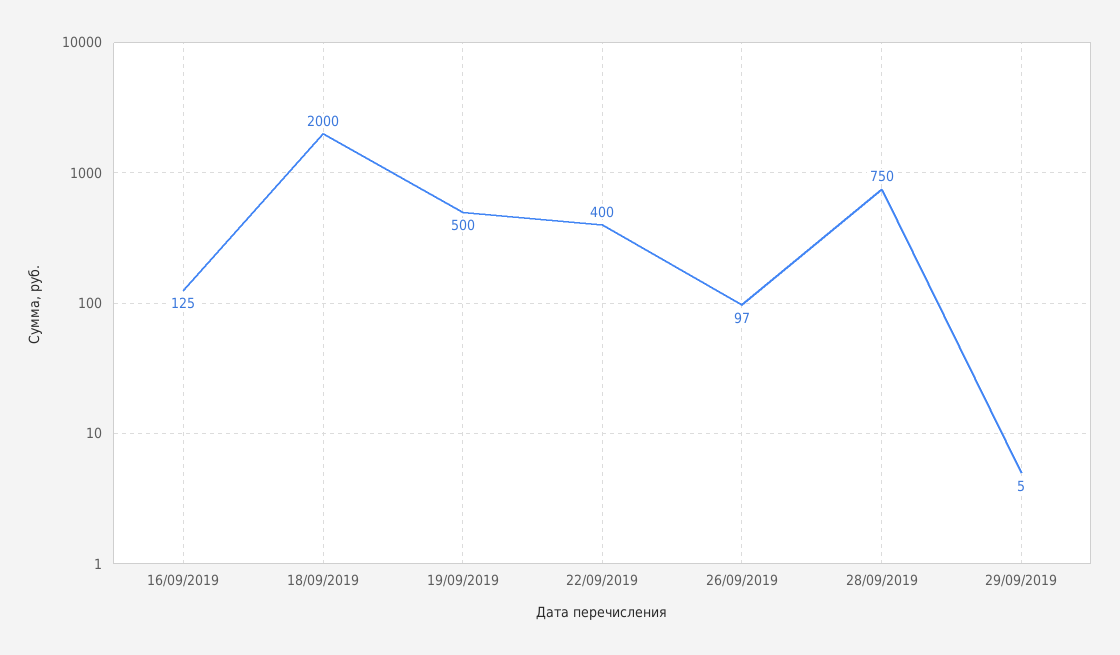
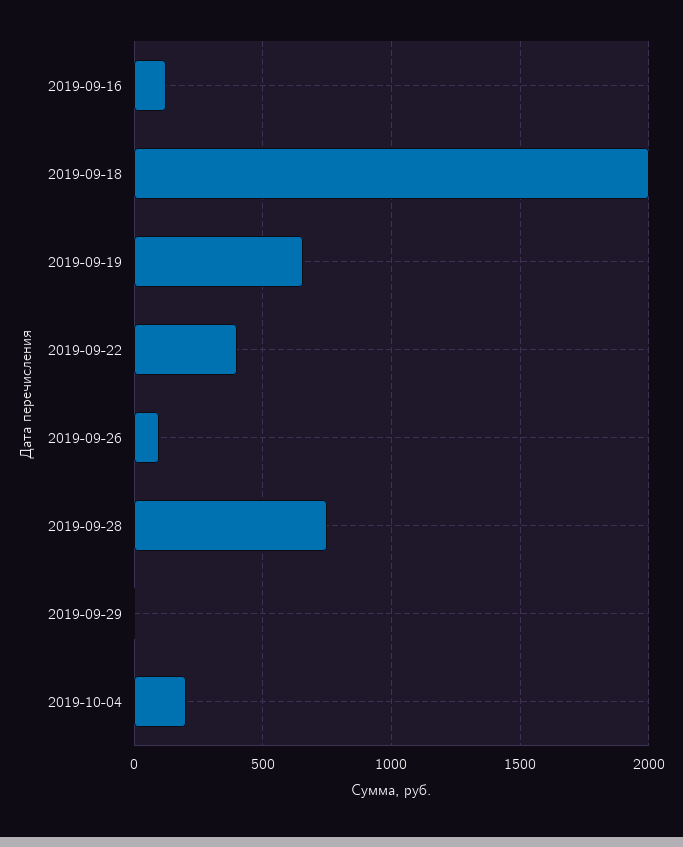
19/09/2019: 500 -> 650
2019-10-04: none -> 200

